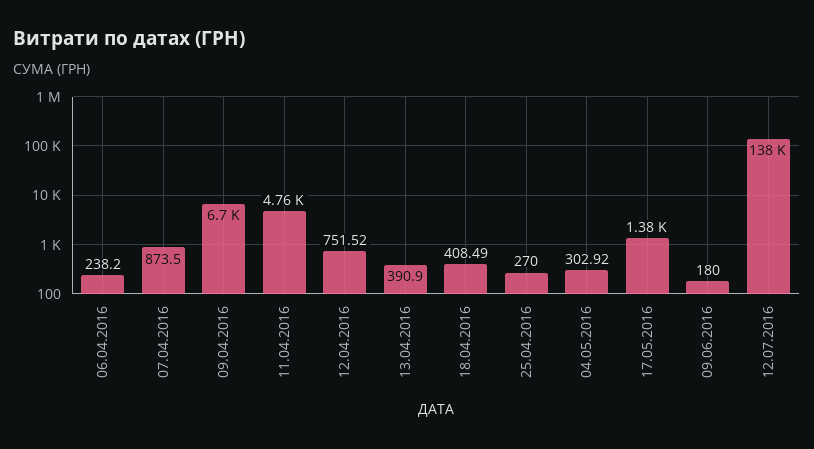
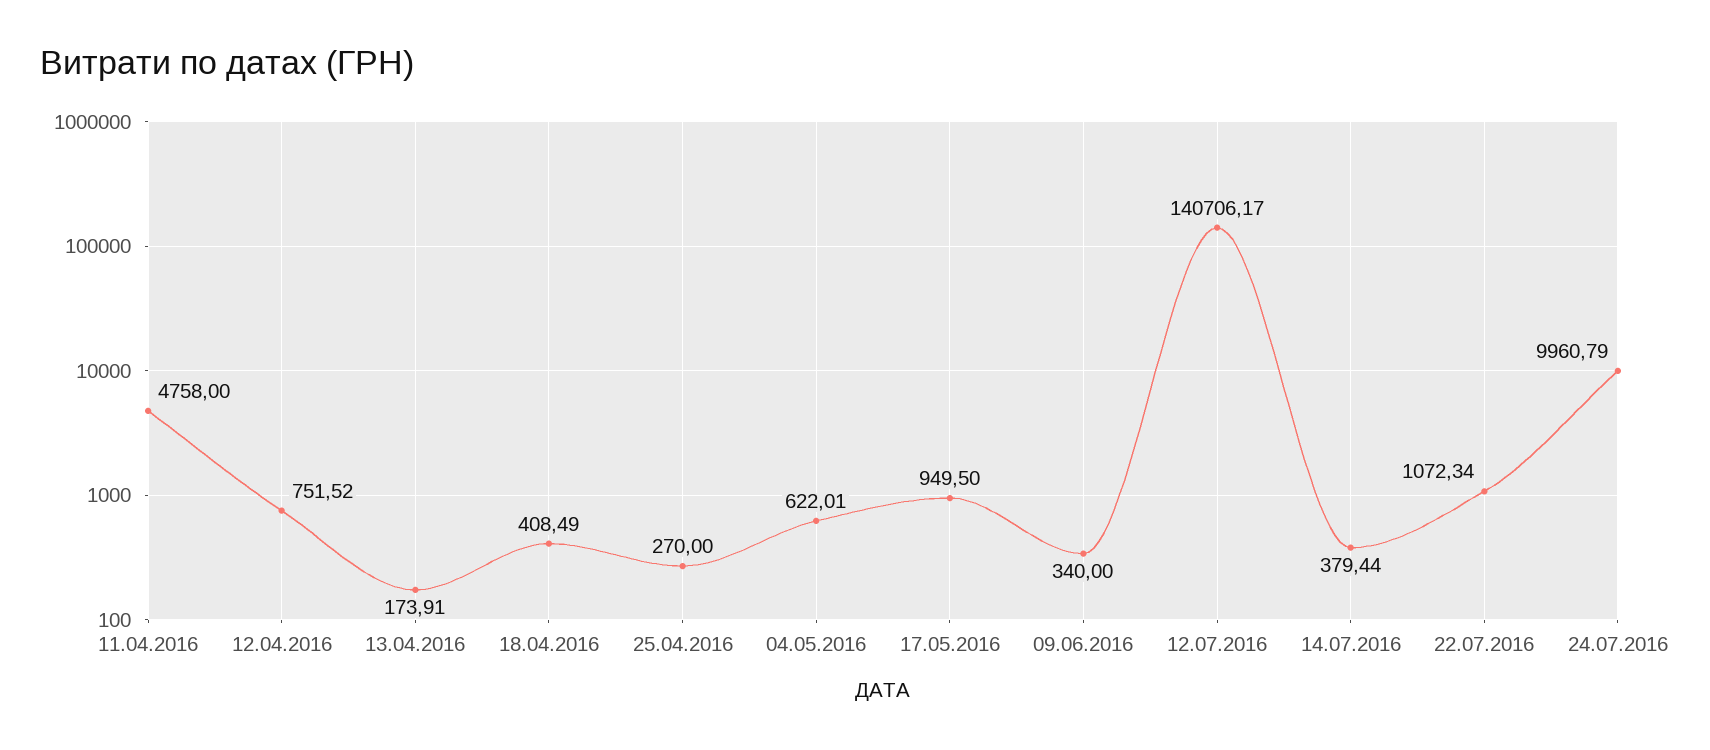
06.04.2016: 238.2 -> none
07.04.2016: 873.5 -> none
09.04.2016: 6700 -> none
13.04.2016: 390.9 -> 173.91
04.05.2016: 302.92 -> 622.01
17.05.2016: 1380 -> 949.5
09.06.2016: 180 -> 340
12.07.2016: 138000 -> 140706.17
14.07.2016: none -> 379.44
22.07.2016: none -> 1072.34
24.07.2016: none -> 9960.79

